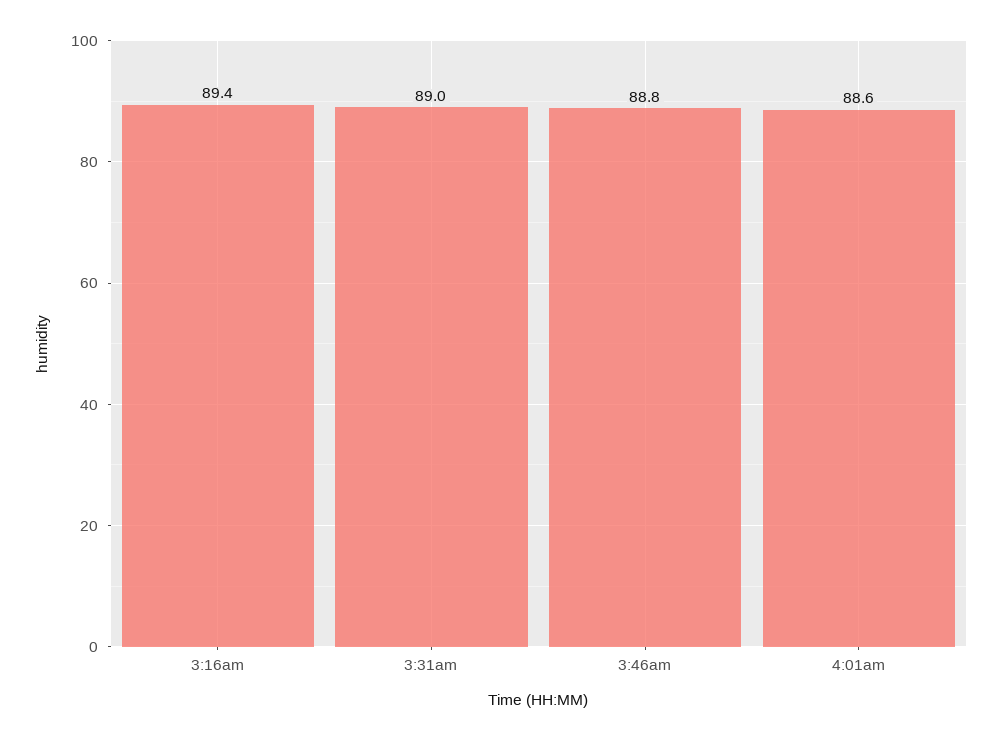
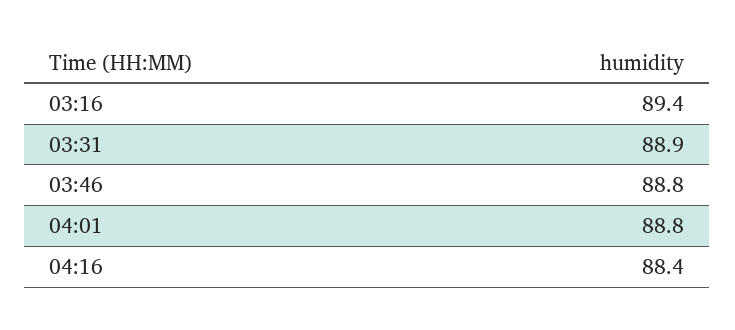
3:31am: 89 -> 88.9
4:01am: 88.6 -> 88.8
04:16: none -> 88.4

